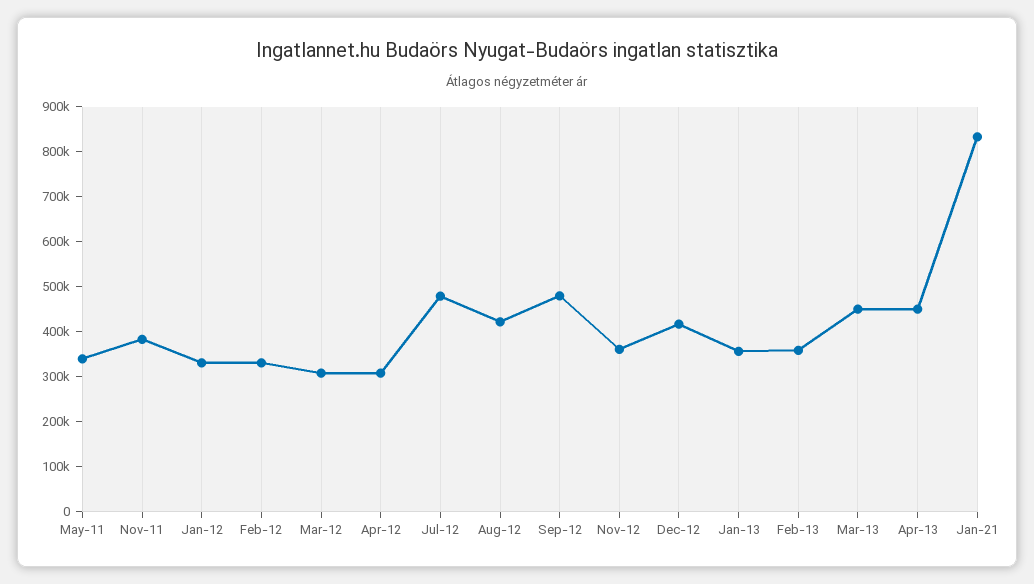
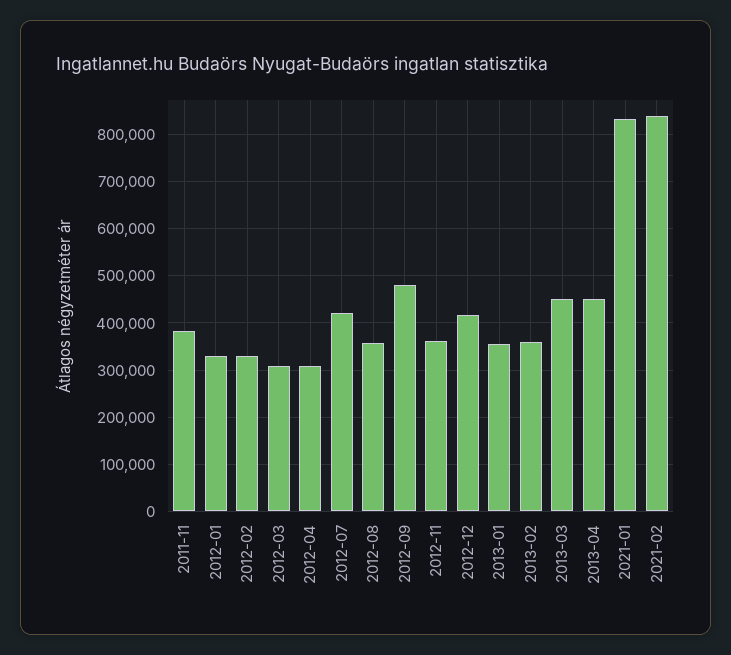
May-11: 340000 -> none
Jul-12: 480000 -> 420000
Aug-12: 420000 -> 360000
2021-02: none -> 840000

